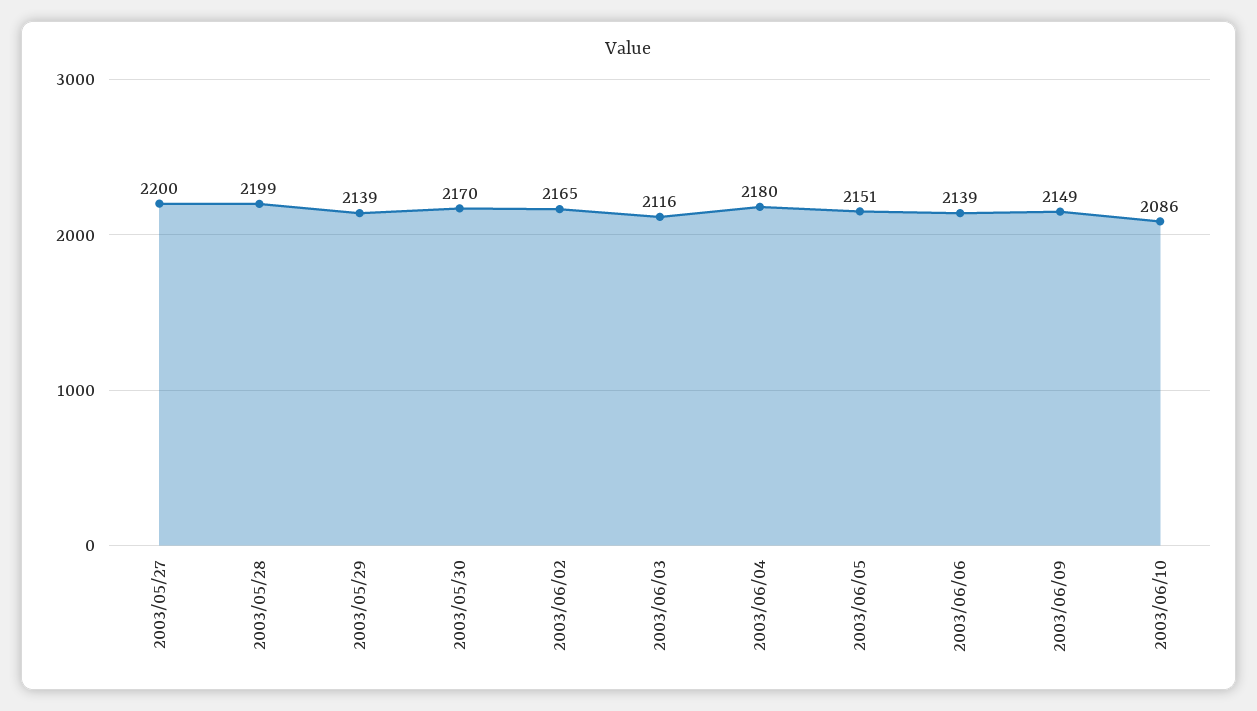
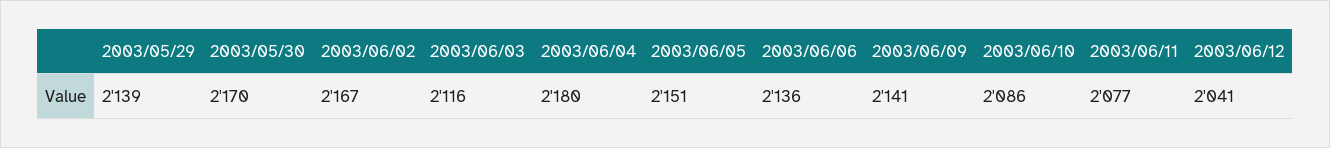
2003/05/27: 2200 -> none
2003/05/28: 2199 -> none
2003/06/02: 2165 -> 2167
2003/06/06: 2139 -> 2136
2003/06/09: 2149 -> 2141
2003/06/11: none -> 2077
2003/06/12: none -> 2041

